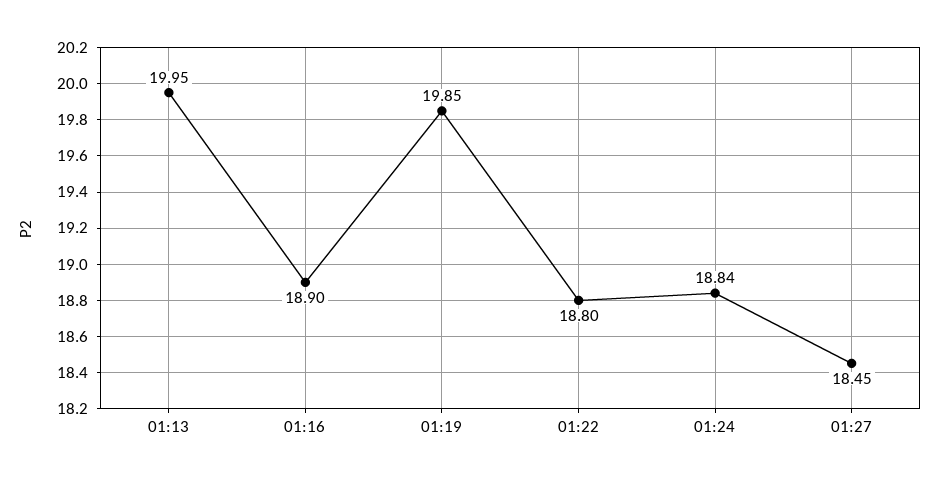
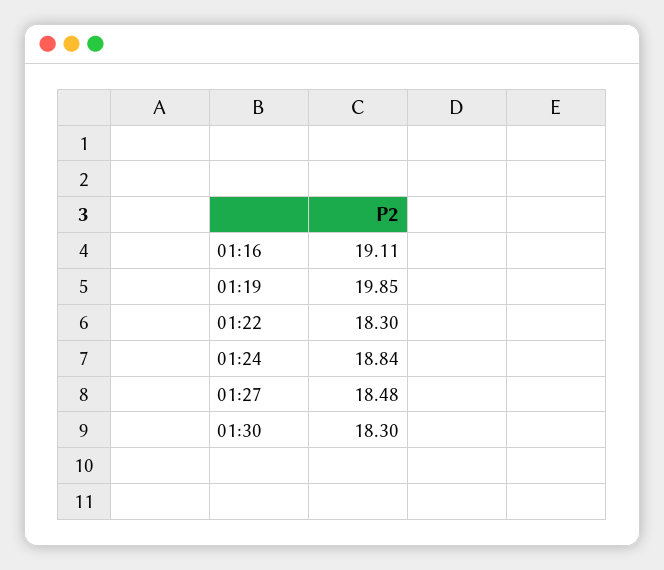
01:13: 19.95 -> none
01:16: 18.9 -> 19.11
01:22: 18.8 -> 18.3
01:27: 18.45 -> 18.48
01:30: none -> 18.3

